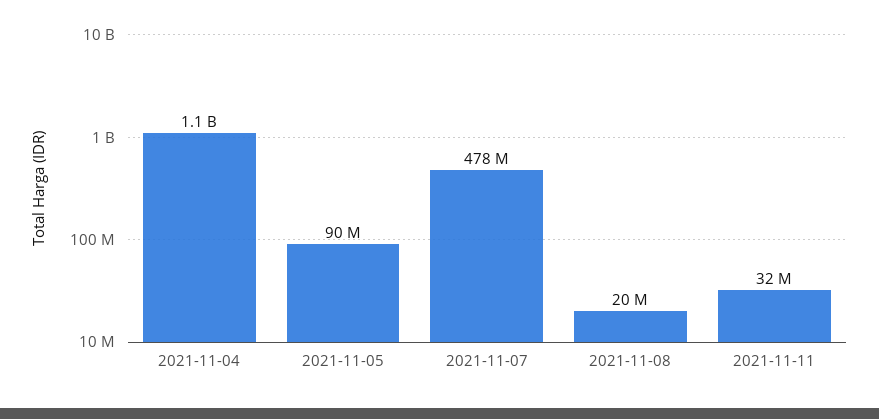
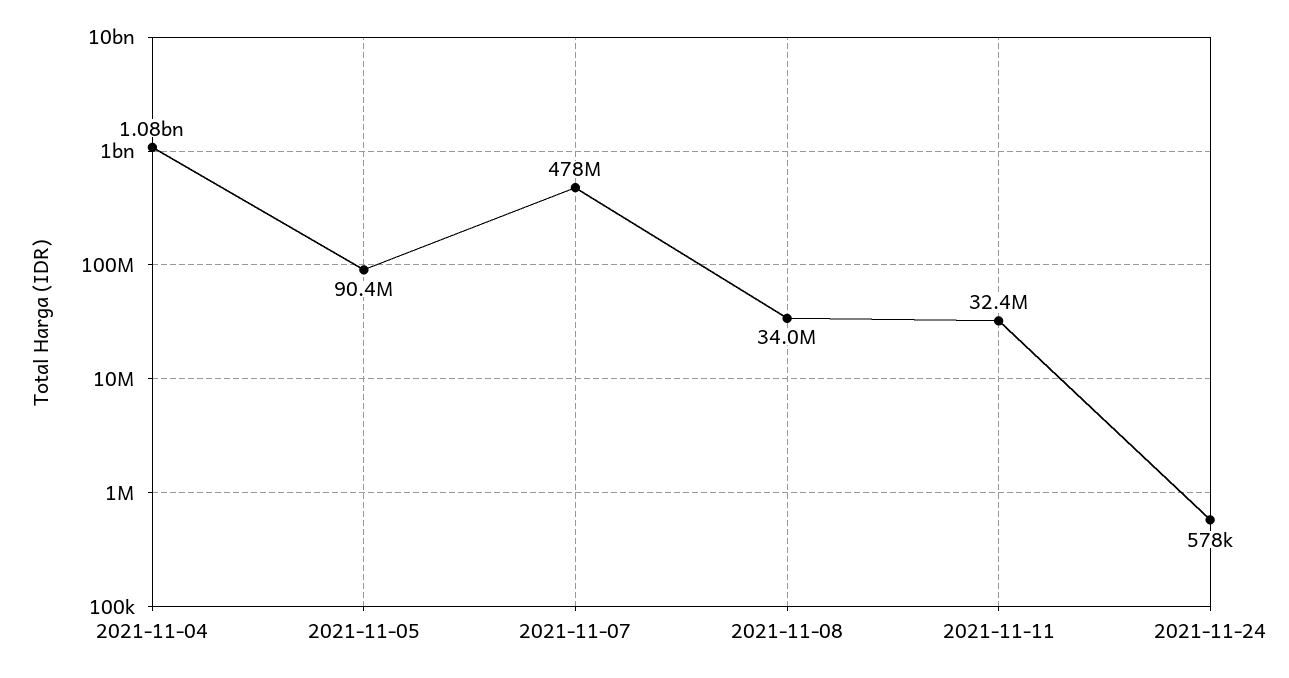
2021-11-08: 20000000 -> 34000000
2021-11-24: none -> 578000

